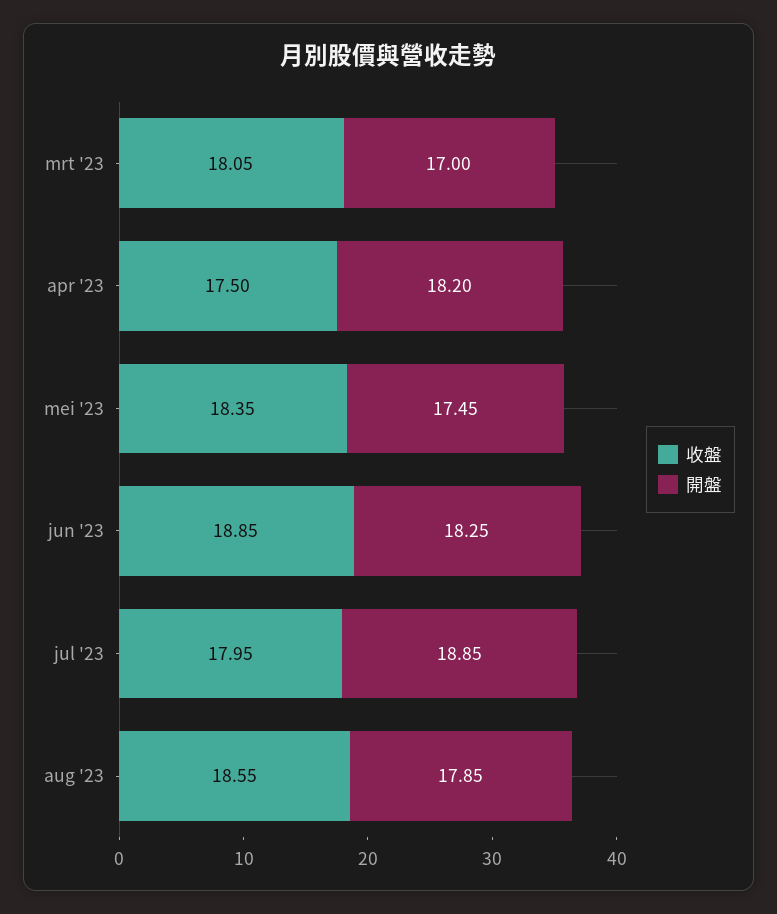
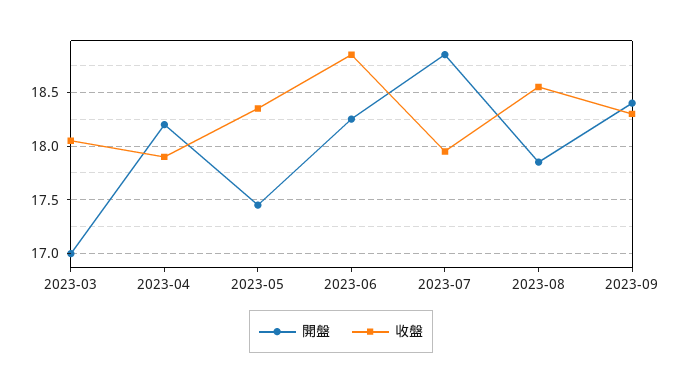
收盤, apr '23: 17.5 -> 17.9
開盤, 2023-09: none -> 18.4
收盤, 2023-09: none -> 18.3

